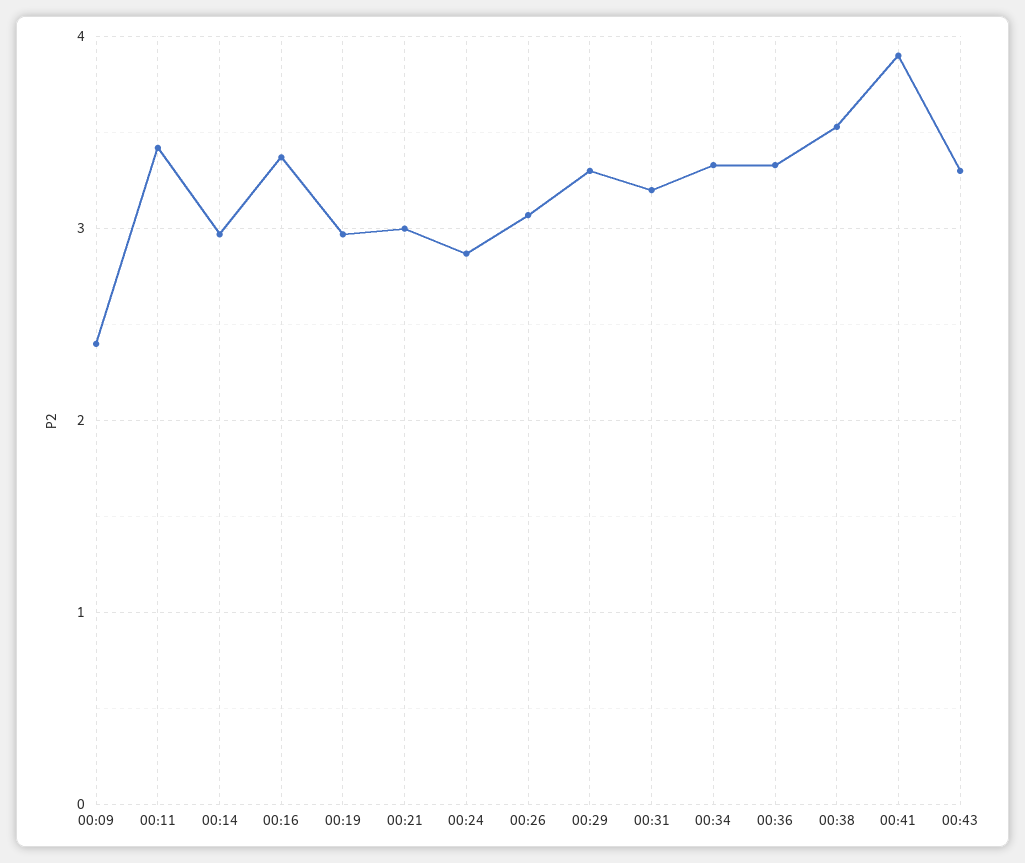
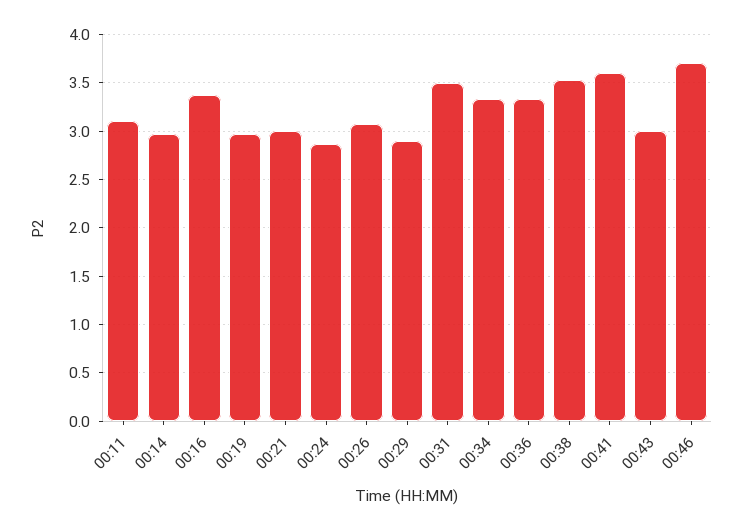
00:09: 2.4 -> none
00:11: 3.4 -> 3.1
00:29: 3.3 -> 2.9
00:31: 3.2 -> 3.5
00:41: 3.9 -> 3.6
00:43: 3.3 -> 3
00:46: none -> 3.7

